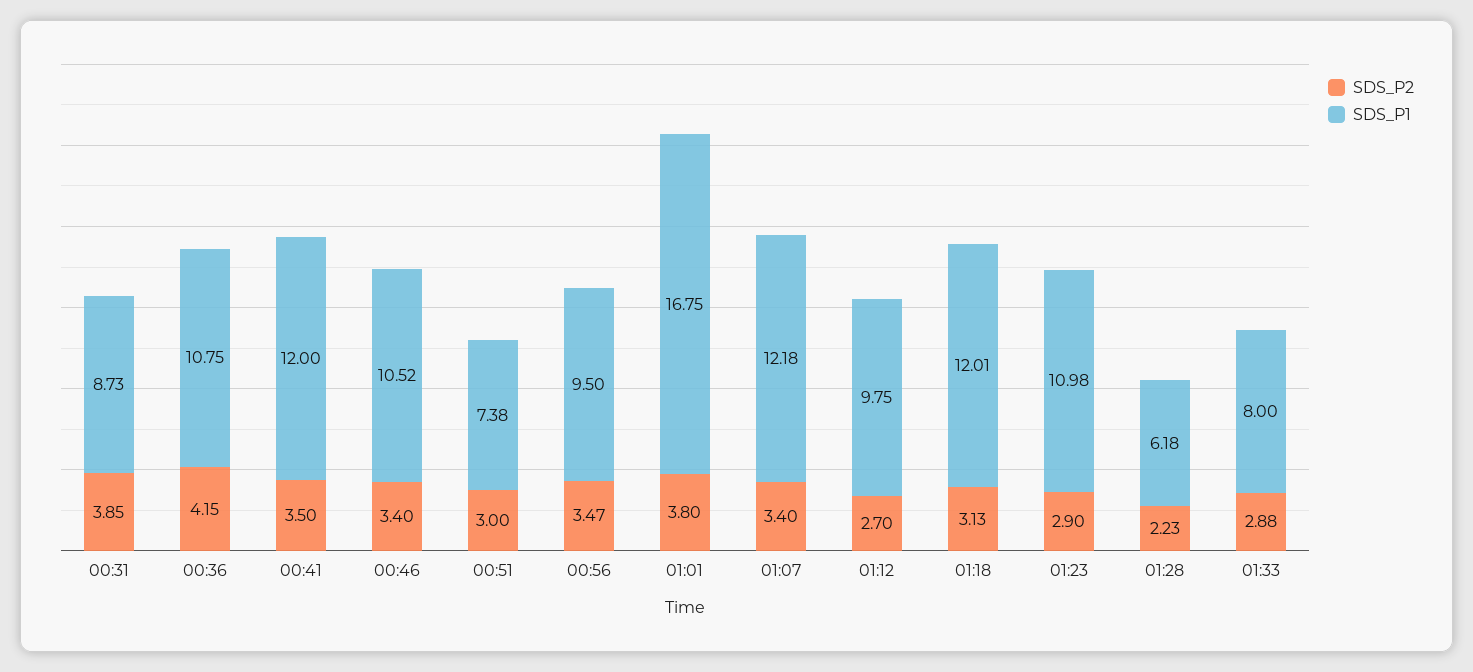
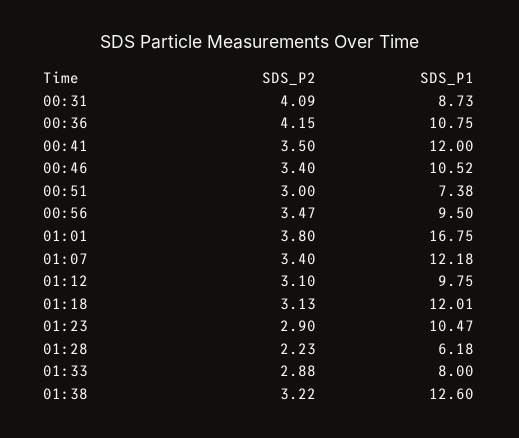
SDS_P2, 00:31: 3.85 -> 4.09
SDS_P2, 01:12: 2.7 -> 3.1
SDS_P1, 01:23: 10.98 -> 10.47
SDS_P2, 01:38: none -> 3.22
SDS_P1, 01:38: none -> 12.6

